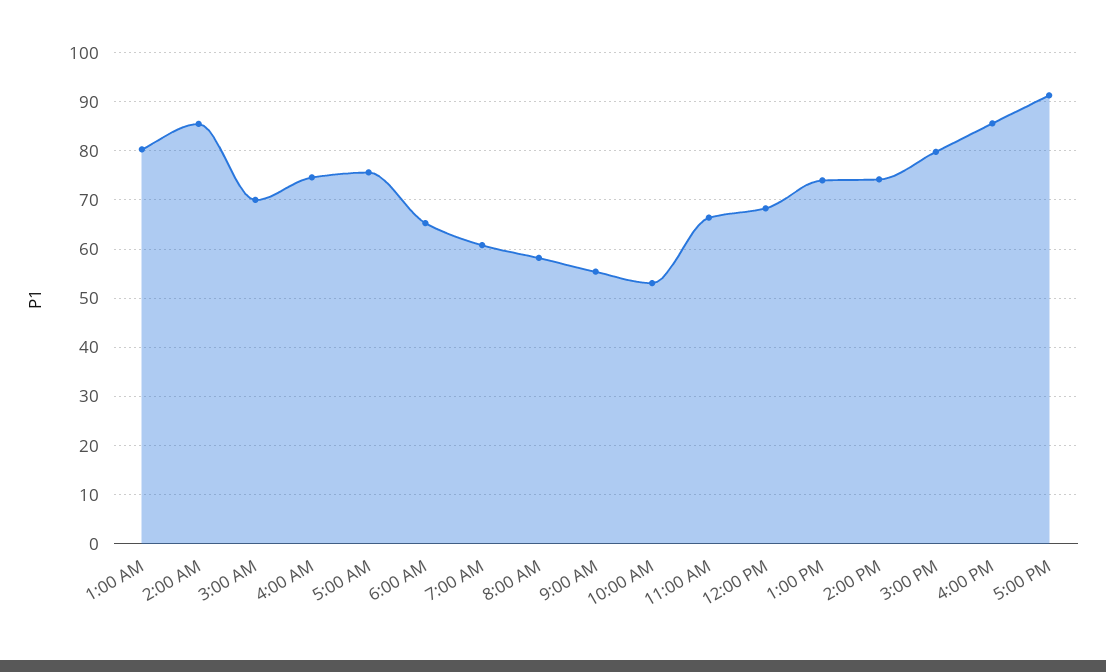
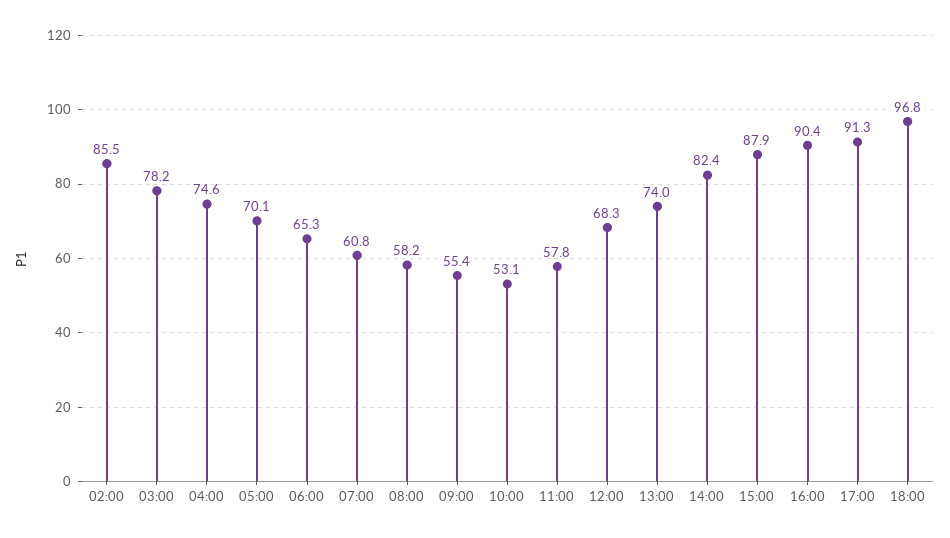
1:00 AM: 80 -> none
3:00 AM: 70 -> 78.2
5:00 AM: 76 -> 70.1
11:00 AM: 66 -> 57.8
2:00 PM: 74 -> 82.4
3:00 PM: 80 -> 87.9
4:00 PM: 86 -> 90.4
18:00: none -> 96.8

